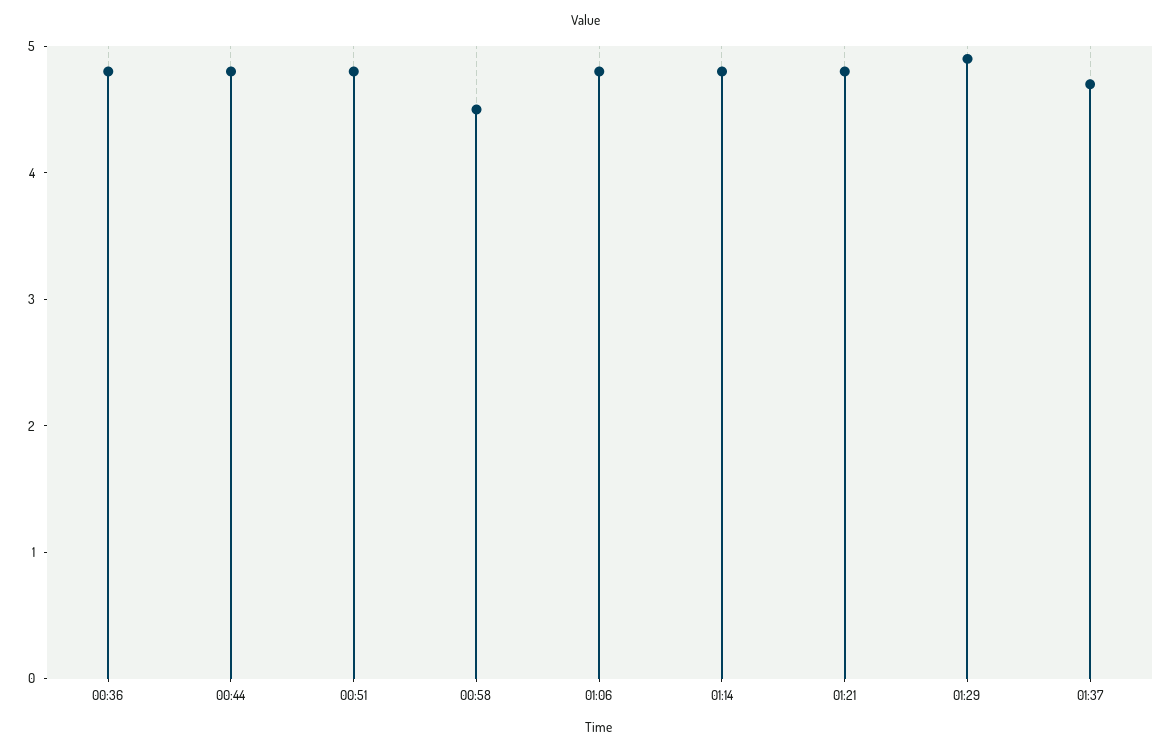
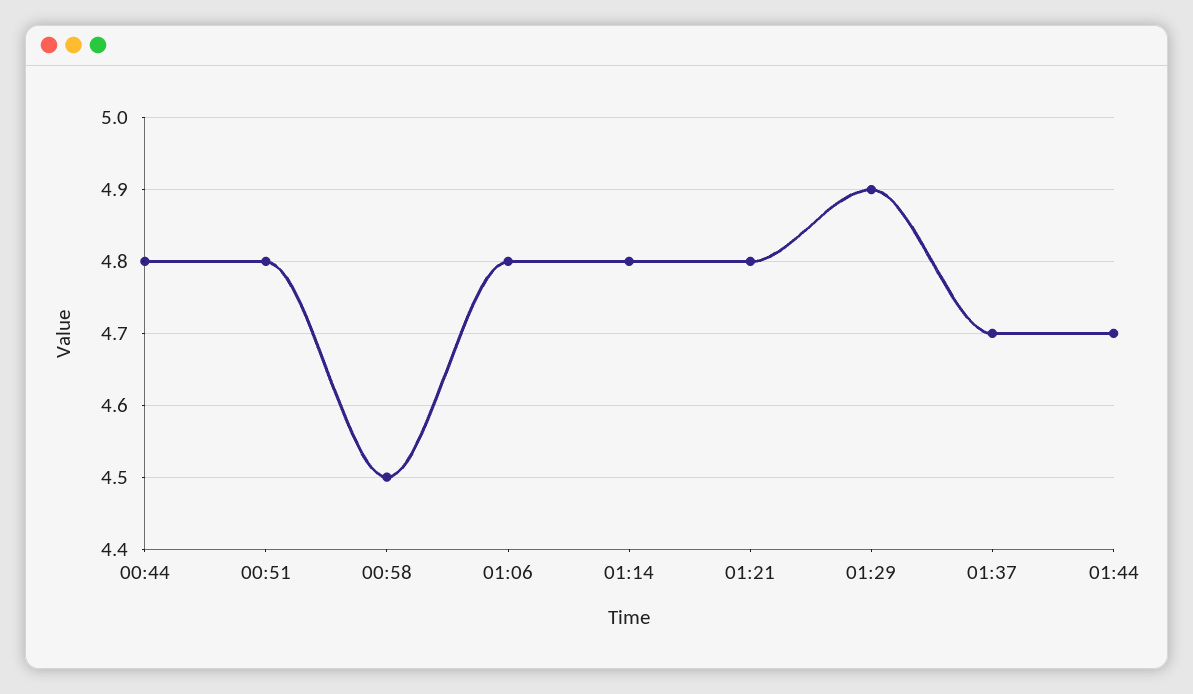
00:36: 4.8 -> none
01:44: none -> 4.7

